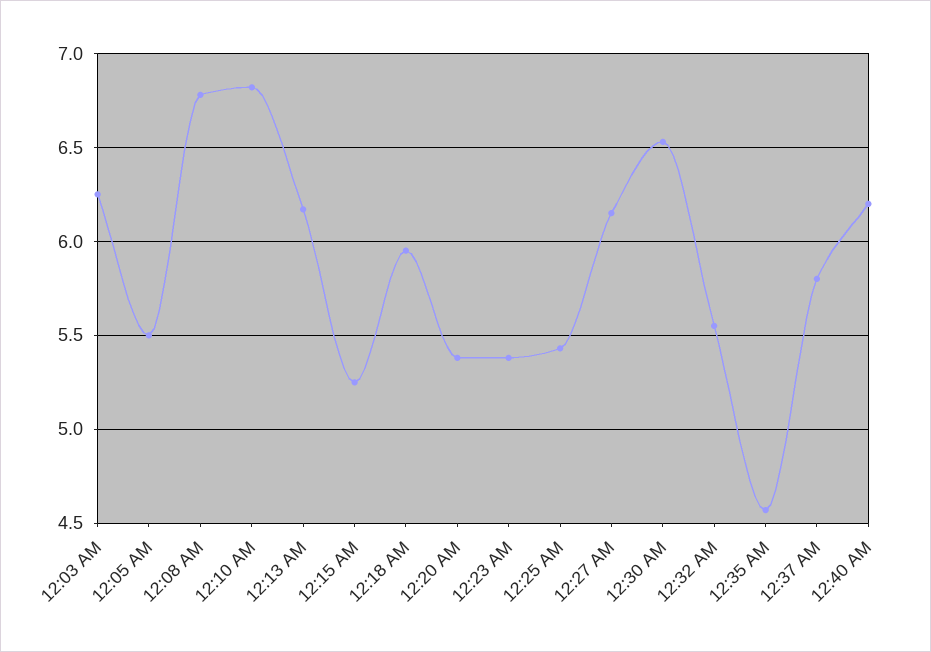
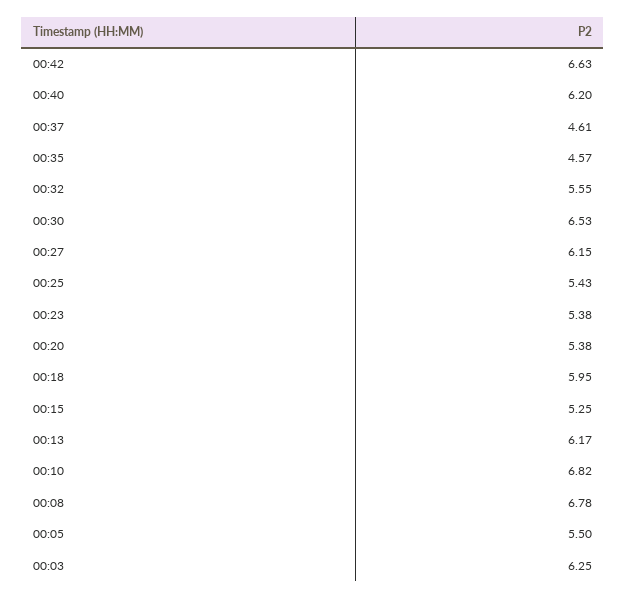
12:37 AM: 5.8 -> 4.61
00:42: none -> 6.63

